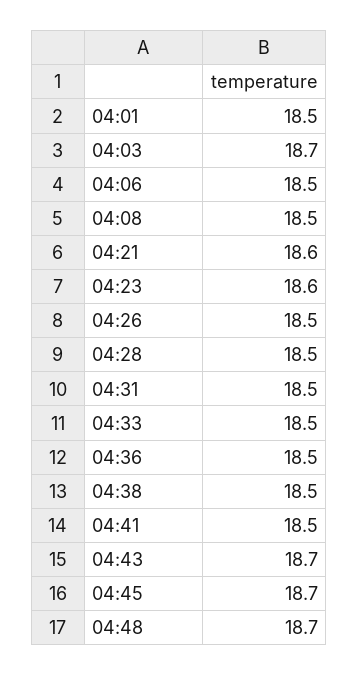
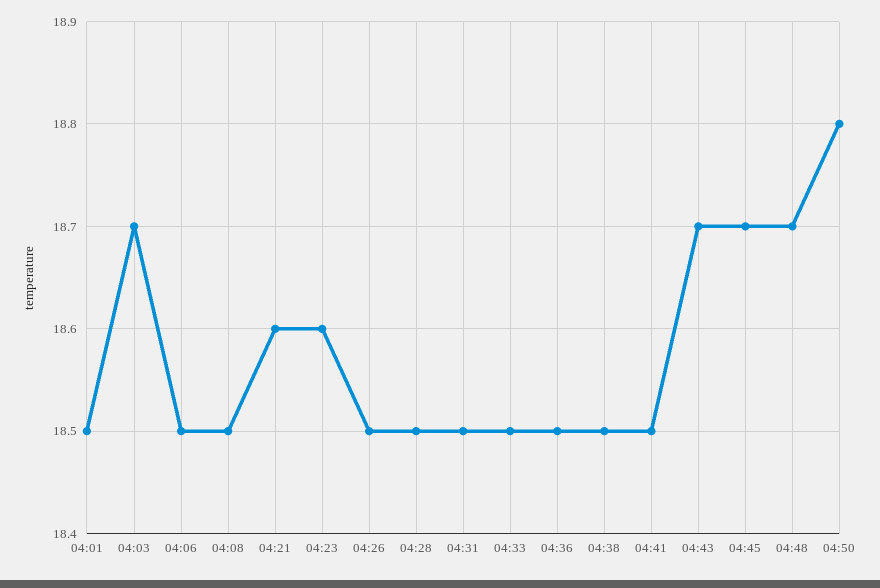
04:50: none -> 18.8

